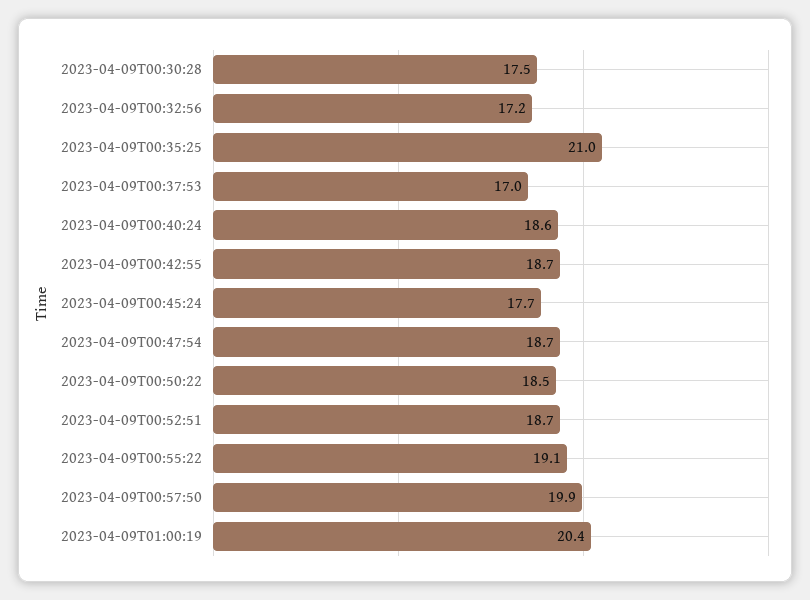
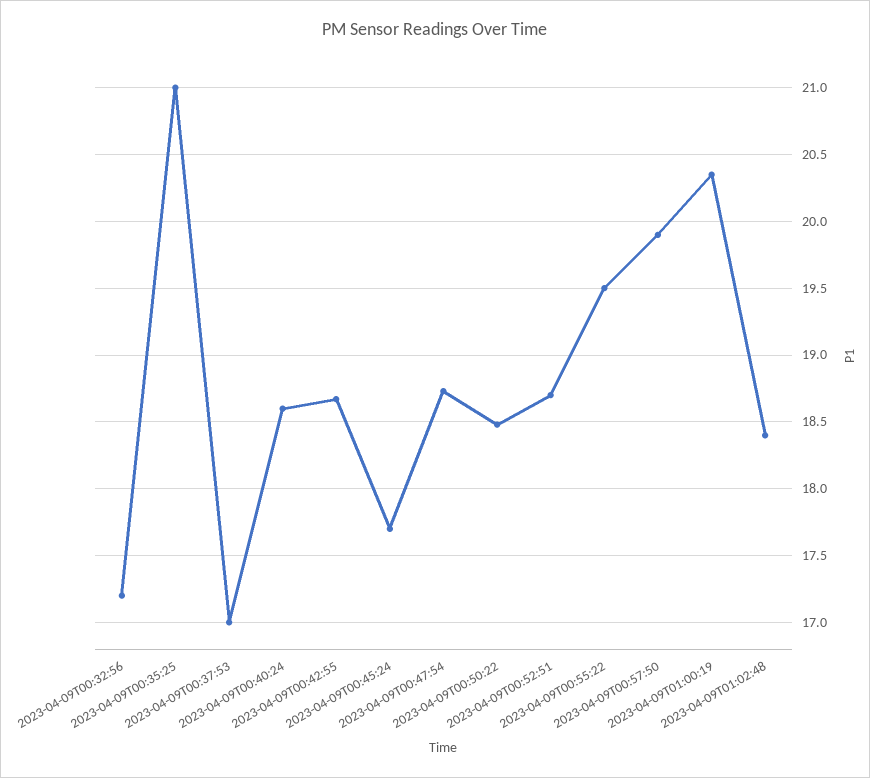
2023-04-09T00:30:28: 17.5 -> none
2023-04-09T00:55:22: 19.1 -> 19.5
2023-04-09T01:02:48: none -> 18.4

